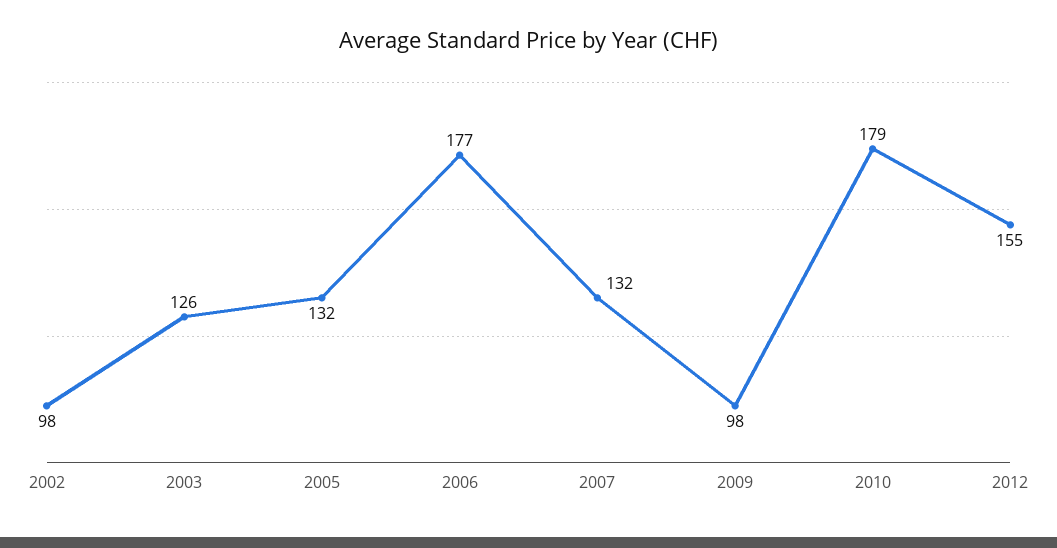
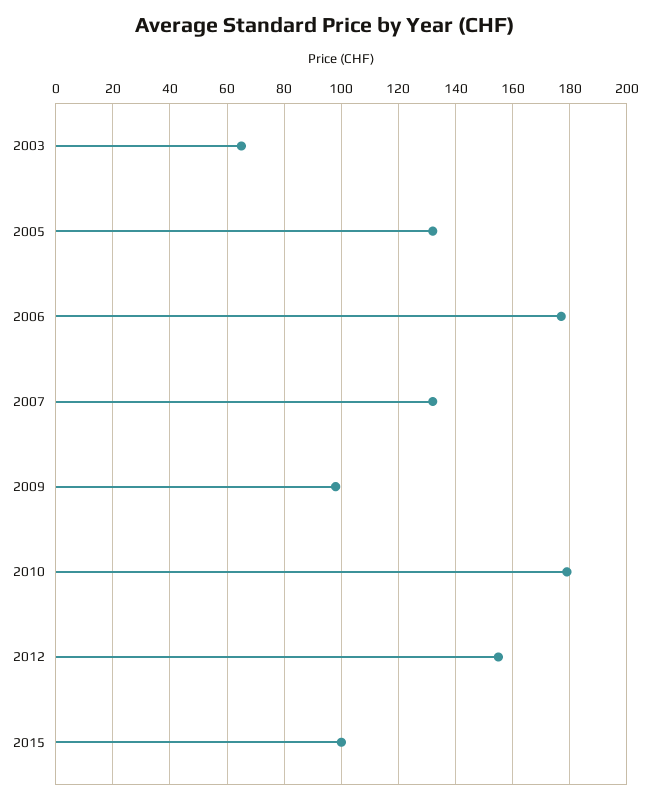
2002: 98 -> none
2003: 126 -> 65
2015: none -> 100

